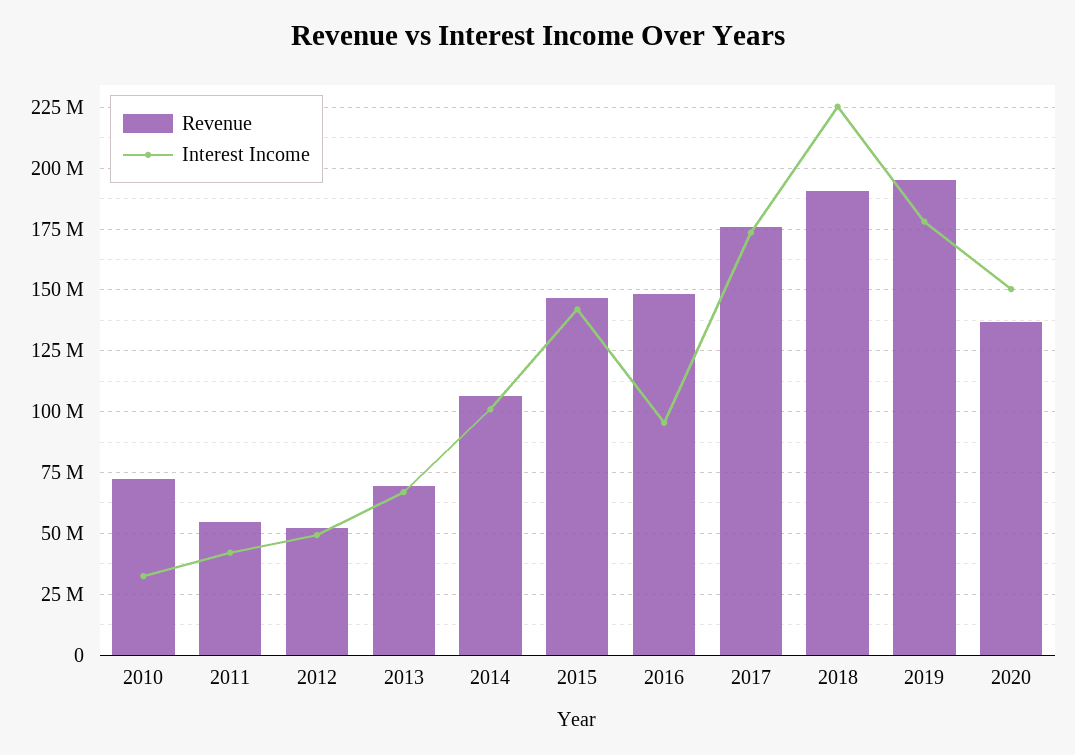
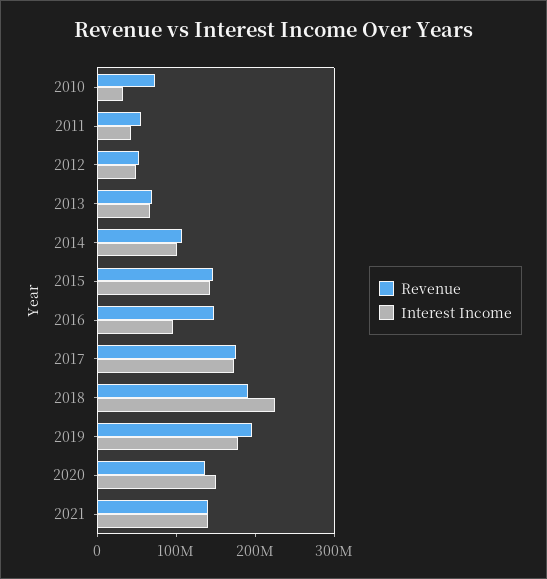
Revenue, 2021: none -> 140000000
Interest Income, 2021: none -> 140000000

